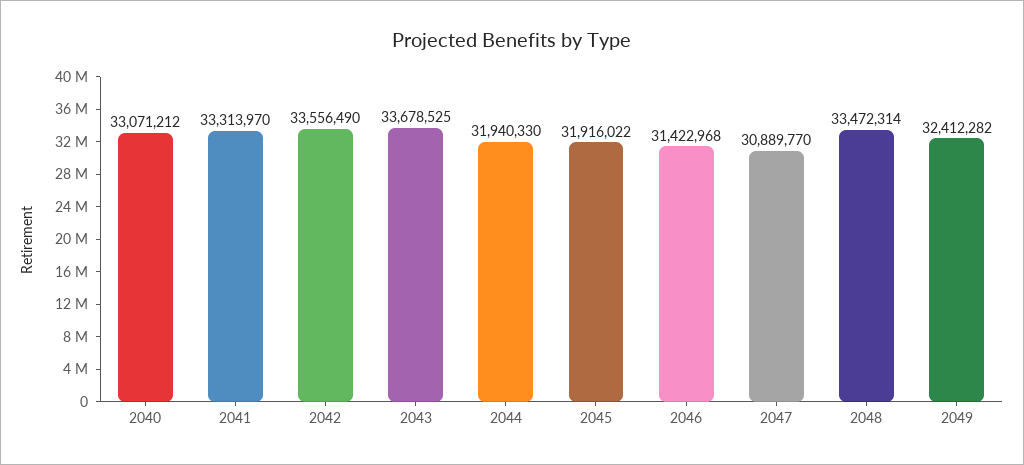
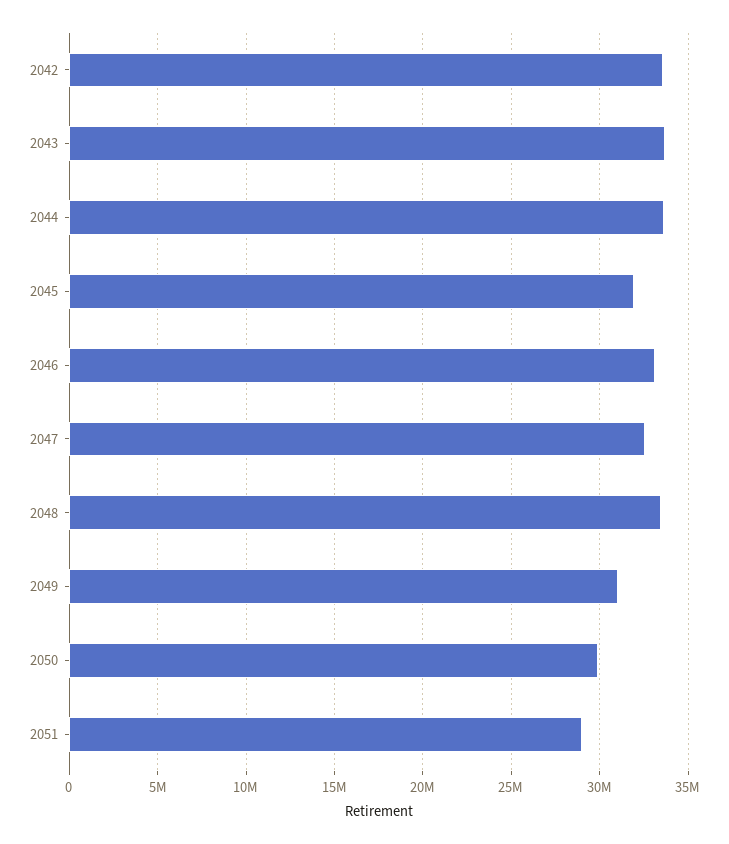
2040: 33071212 -> none
2041: 33313970 -> none
2044: 31940330 -> 33500000
2046: 31422968 -> 33000000
2047: 30889770 -> 32500000
2049: 32412282 -> 31000000
2050: none -> 30000000
2051: none -> 29000000

